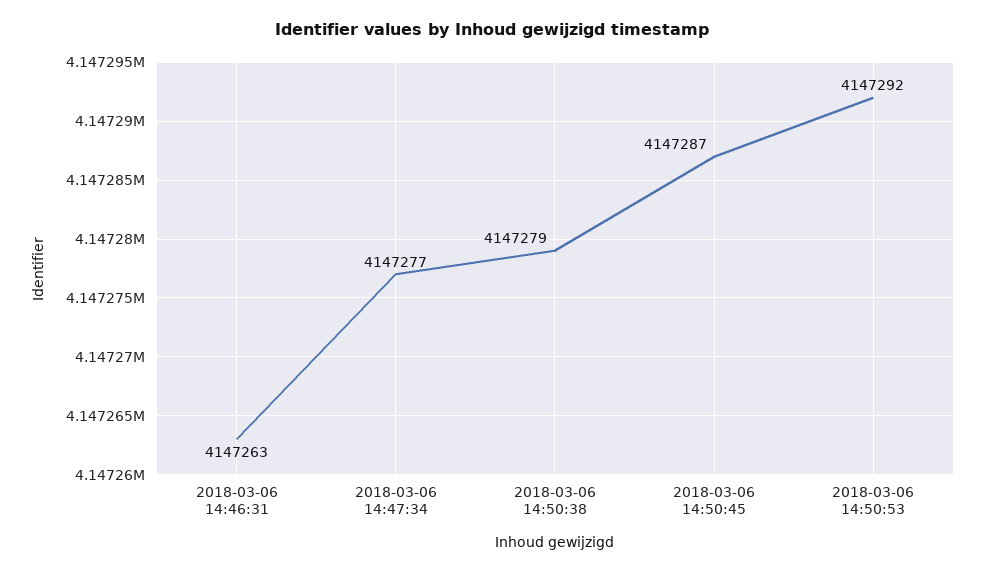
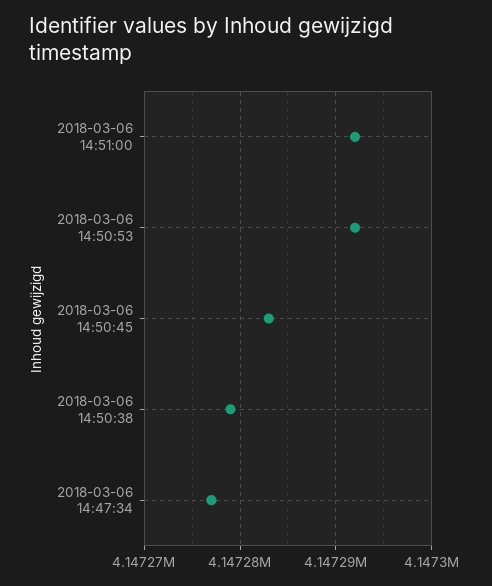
2018-03-06 14:46:31: 4147263 -> none
2018-03-06 14:50:45: 4147287 -> 4147283
2018-03-06 14:51:00: none -> 4147292

